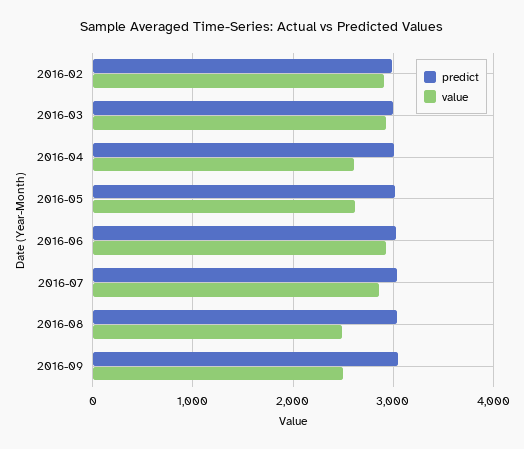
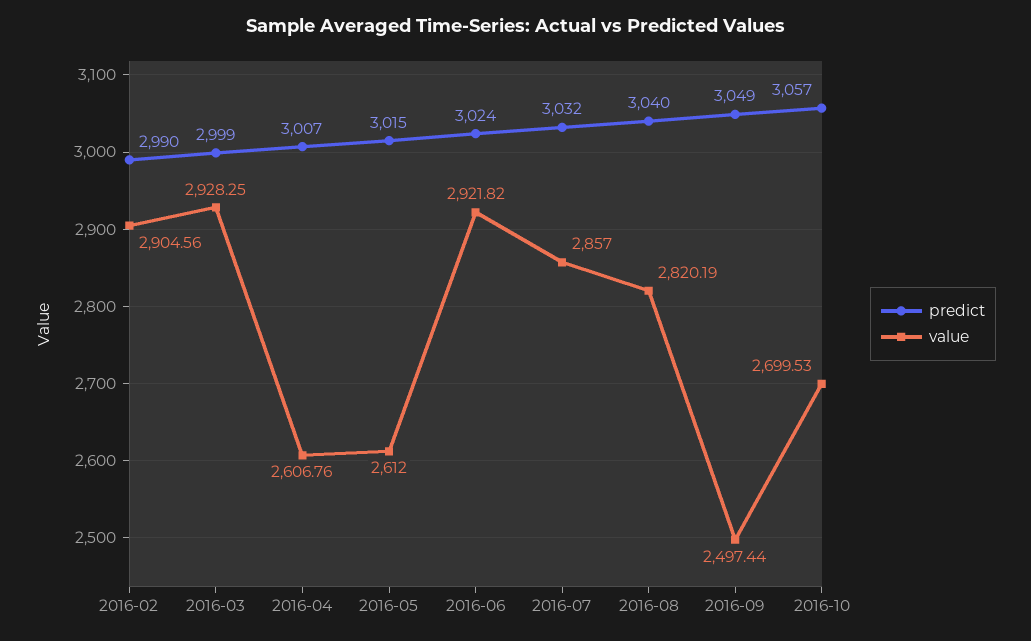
value, 2016-08: 2500 -> 2820.19
predict, 2016-10: none -> 3057
value, 2016-10: none -> 2699.53

